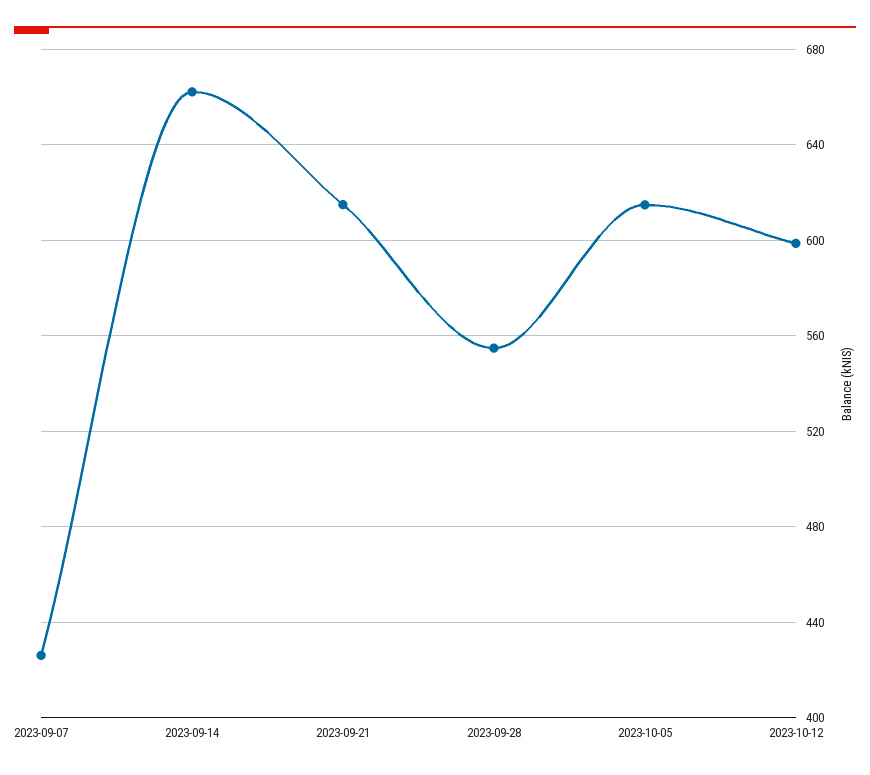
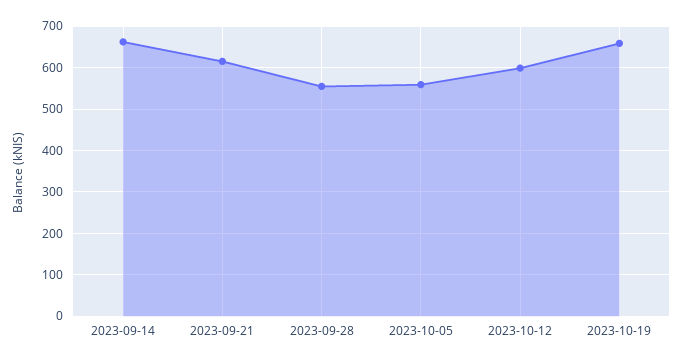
2023-09-07: 425 -> none
2023-10-05: 615 -> 560
2023-10-19: none -> 660

